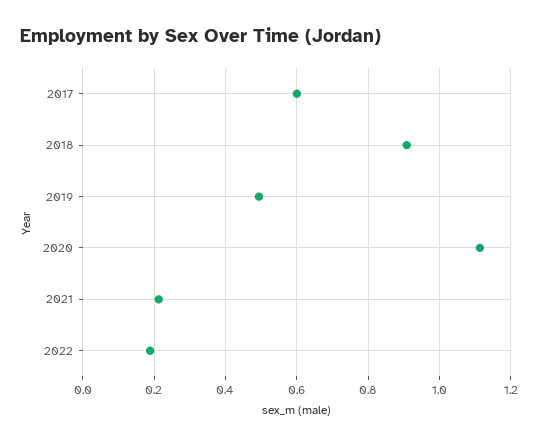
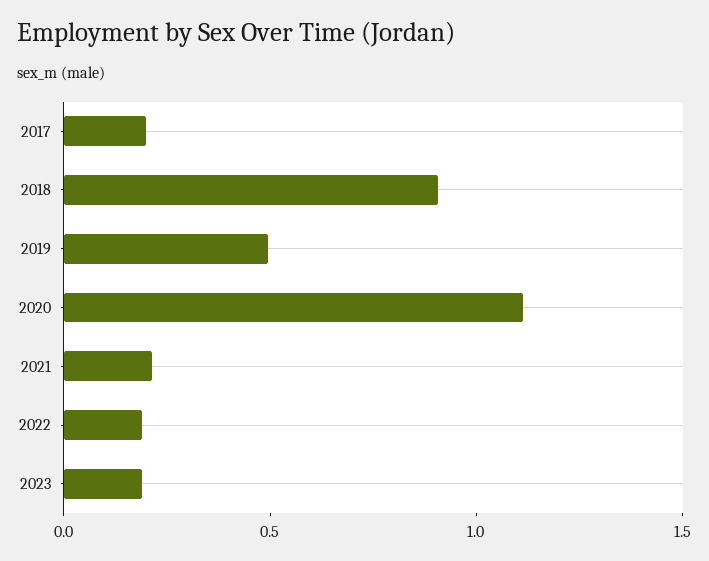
2017: 0.6 -> 0.2
2023: none -> 0.2

